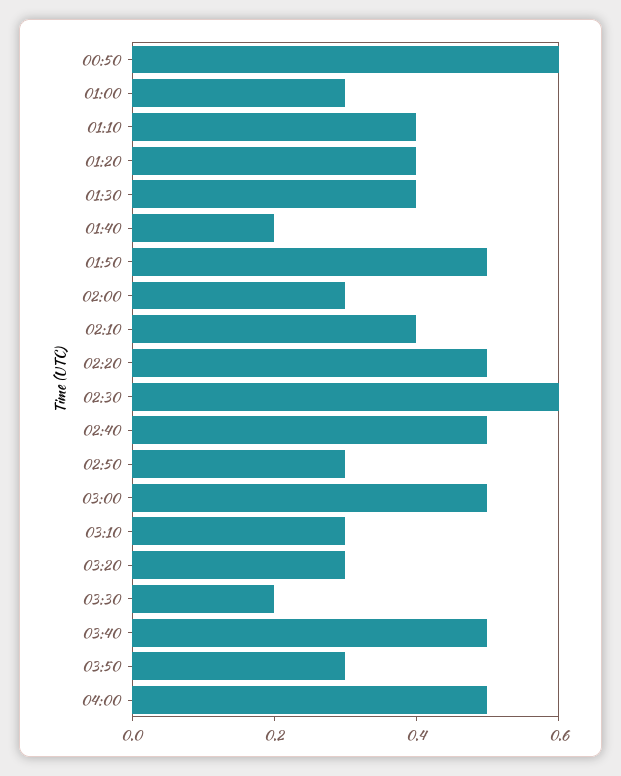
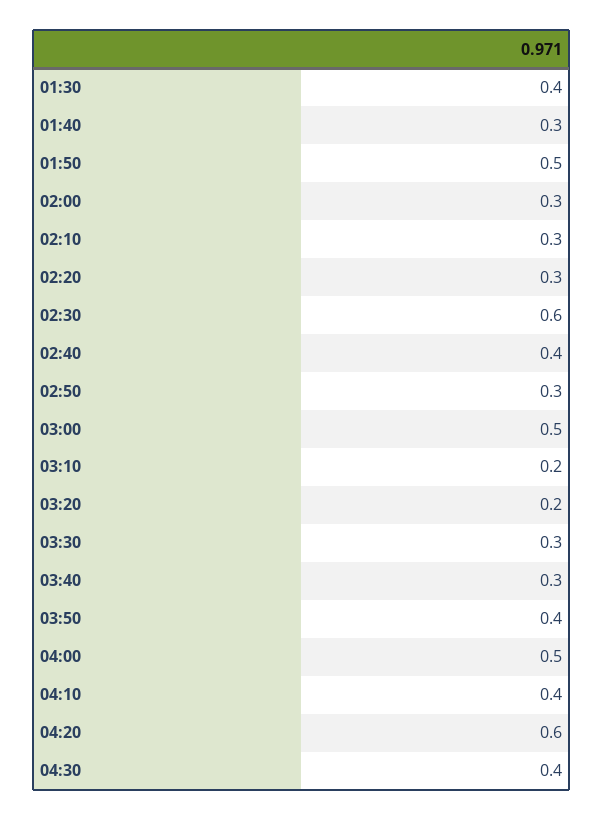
00:50: 0.6 -> none
01:00: 0.3 -> none
01:10: 0.4 -> none
01:20: 0.4 -> none
01:40: 0.2 -> 0.3
02:10: 0.4 -> 0.3
02:20: 0.5 -> 0.3
02:40: 0.5 -> 0.4
03:10: 0.3 -> 0.2
03:20: 0.3 -> 0.2
03:30: 0.2 -> 0.3
03:40: 0.5 -> 0.3
03:50: 0.3 -> 0.4
04:10: none -> 0.4
04:20: none -> 0.6
04:30: none -> 0.4

